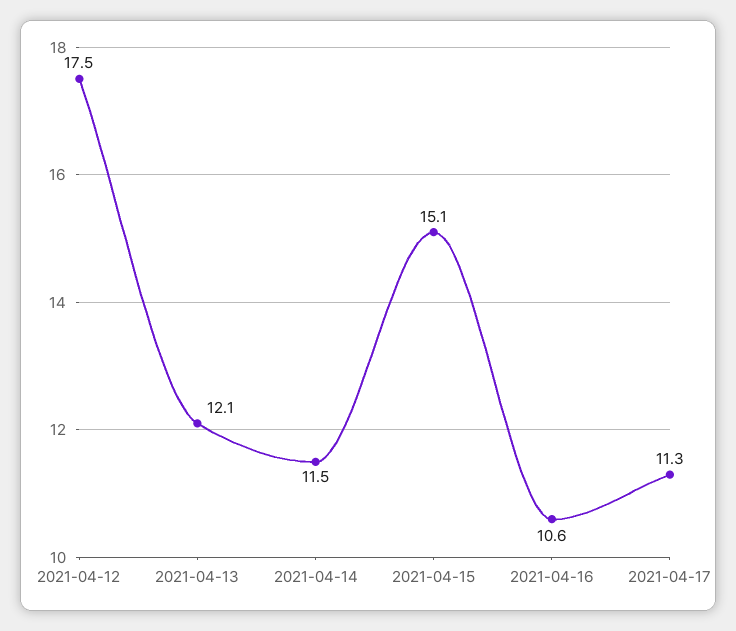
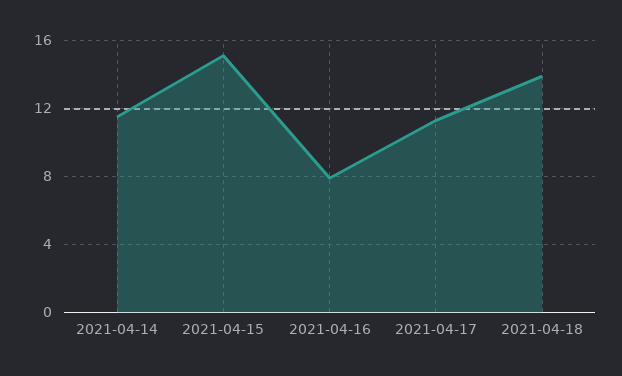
2021-04-12: 17.5 -> none
2021-04-13: 12.1 -> none
2021-04-16: 10.6 -> 8
2021-04-18: none -> 14

